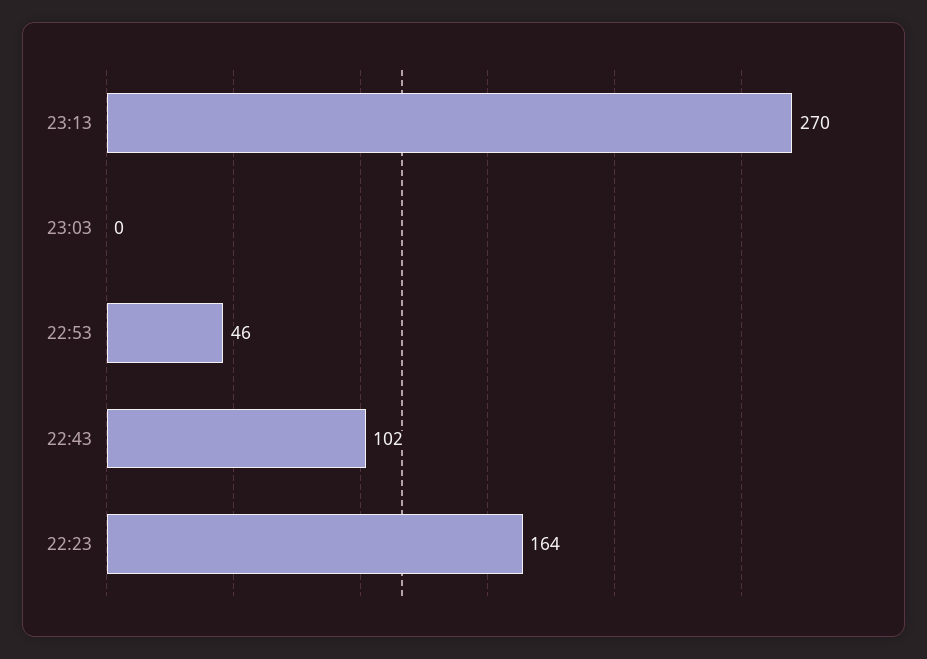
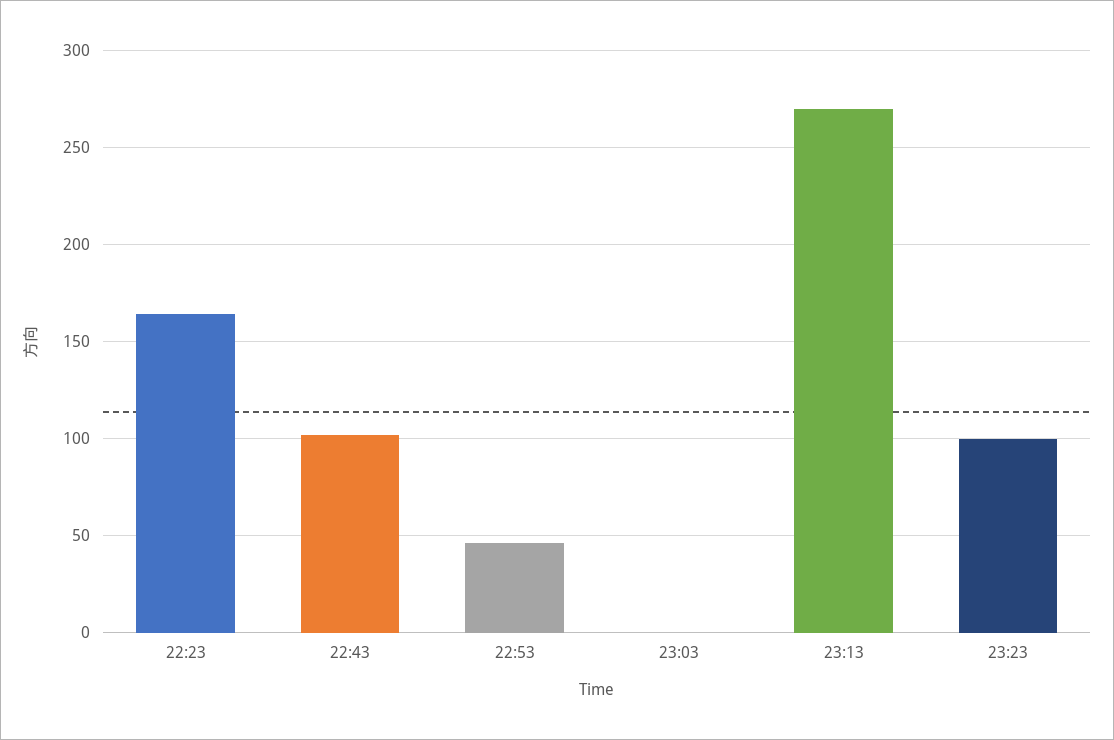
23:23: none -> 100

